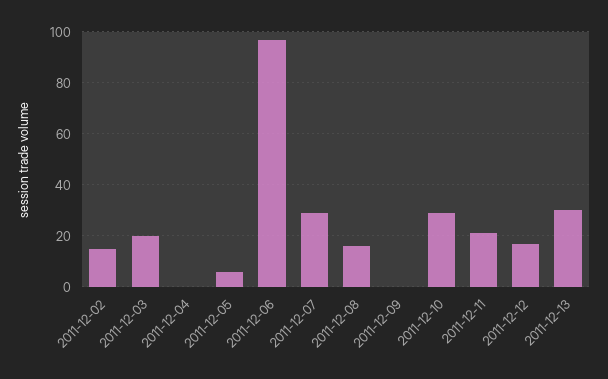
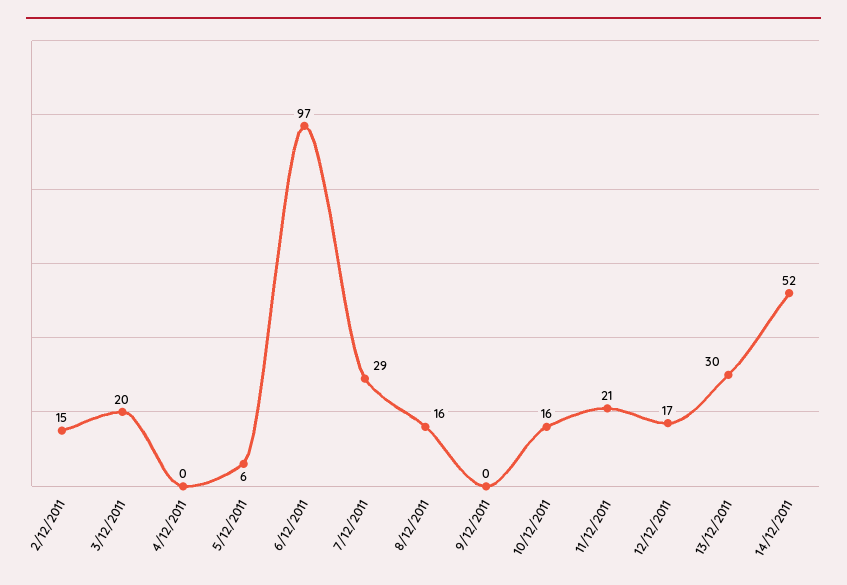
2011-12-10: 30 -> 16
14/12/2011: none -> 52

